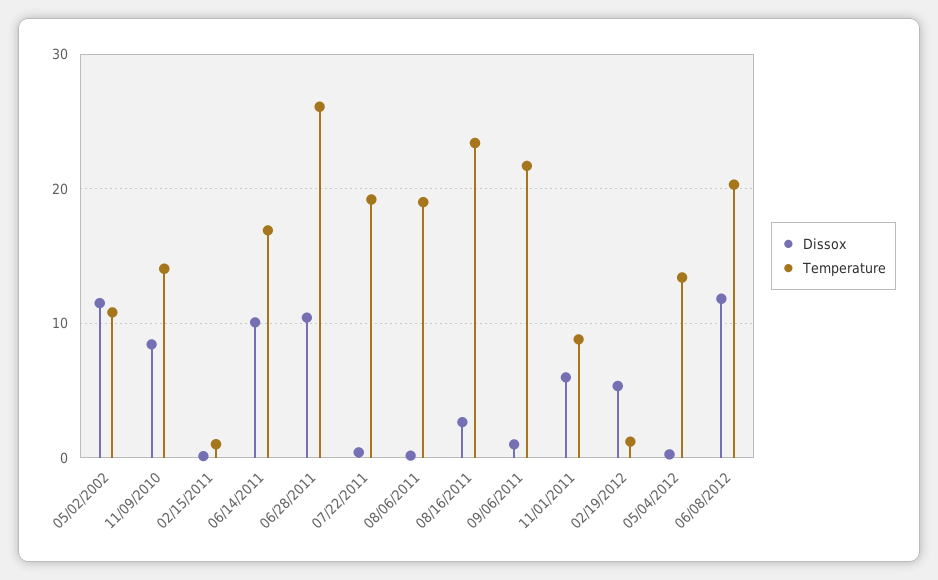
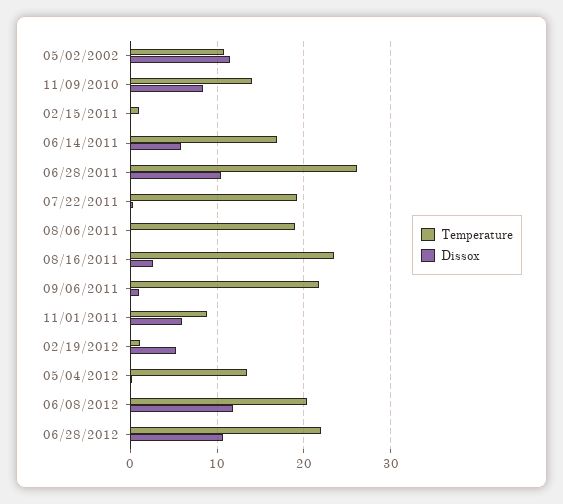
Dissox, 06/14/2011: 10 -> 6
Temperature, 06/28/2012: none -> 22
Dissox, 06/28/2012: none -> 11

